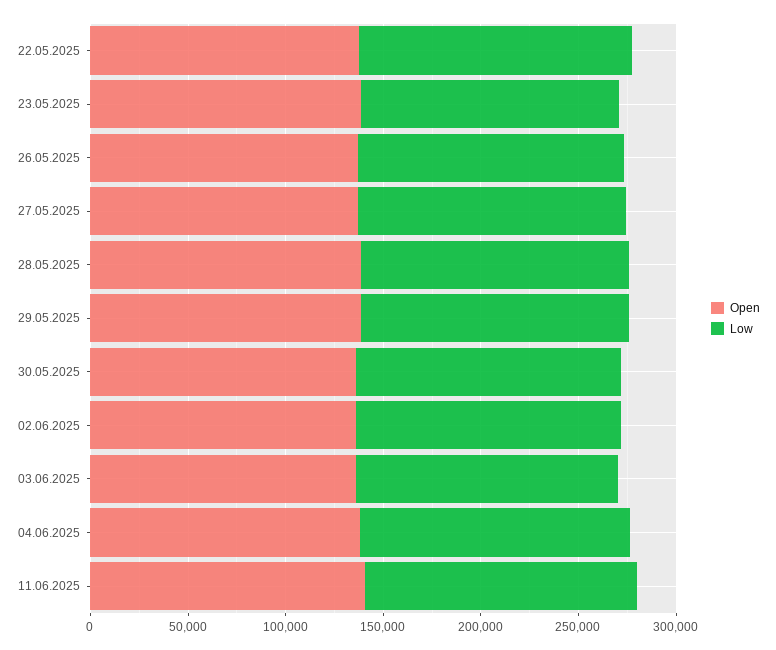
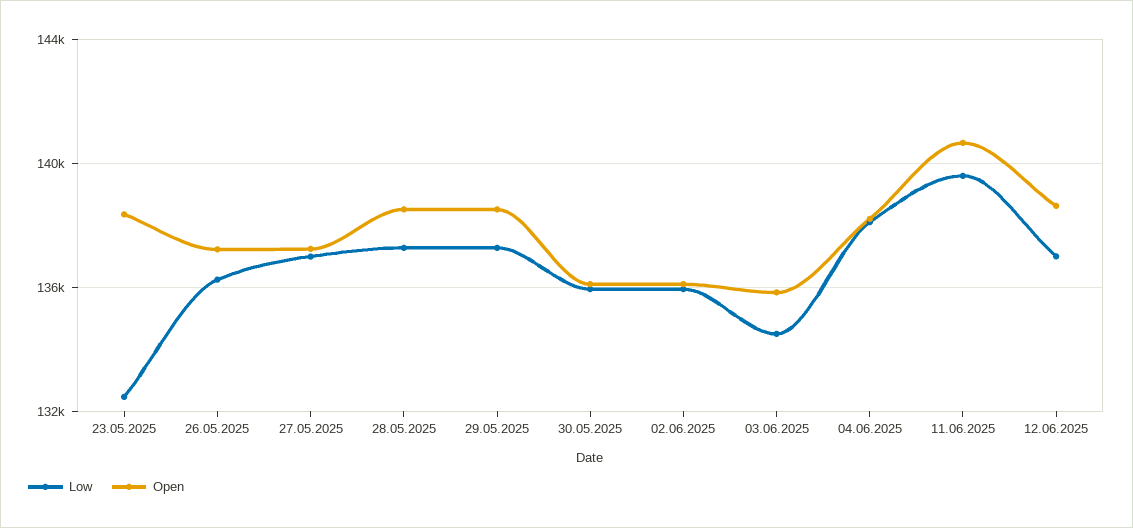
Open, 22.05.2025: 140000 -> none
Low, 22.05.2025: 140000 -> none
Low, 12.06.2025: none -> 137000
Open, 12.06.2025: none -> 138500

